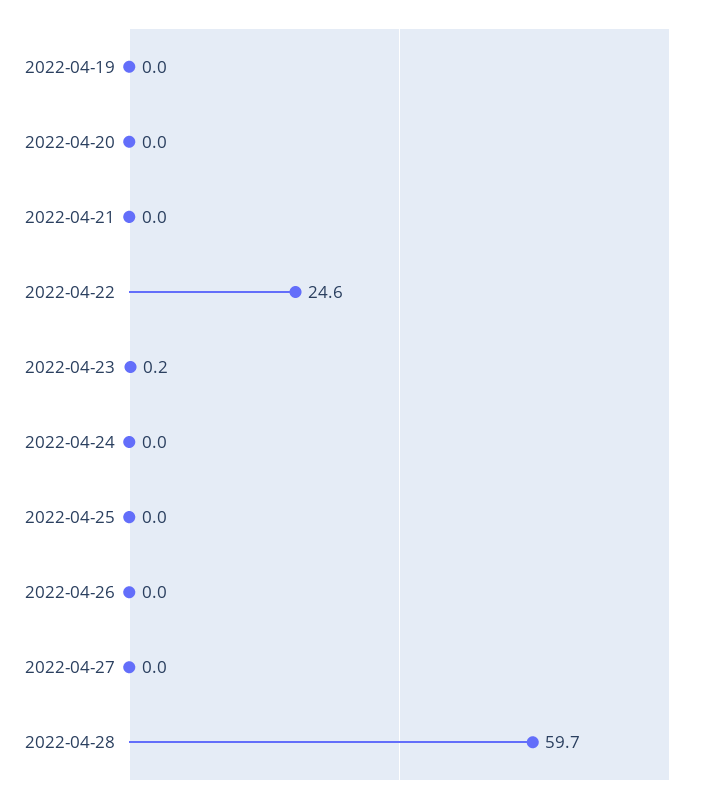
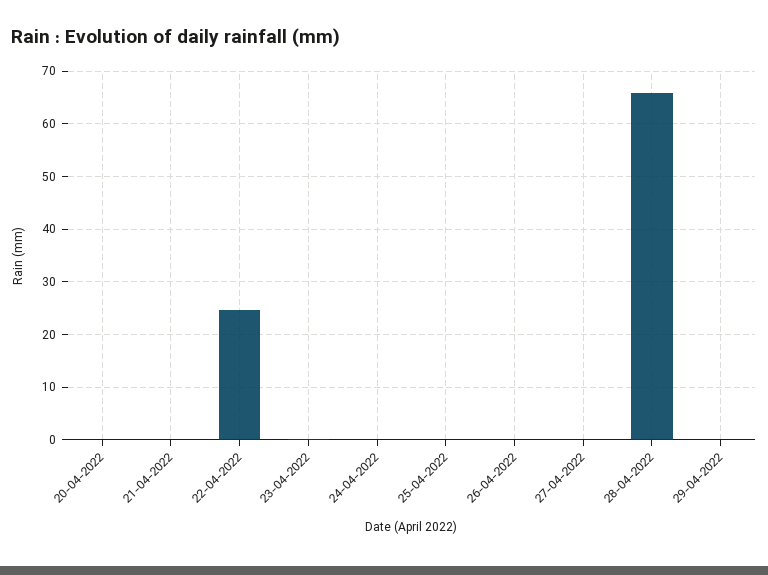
2022-04-19: 0 -> none
2022-04-28: 59.7 -> 66
29-04-2022: none -> 0

